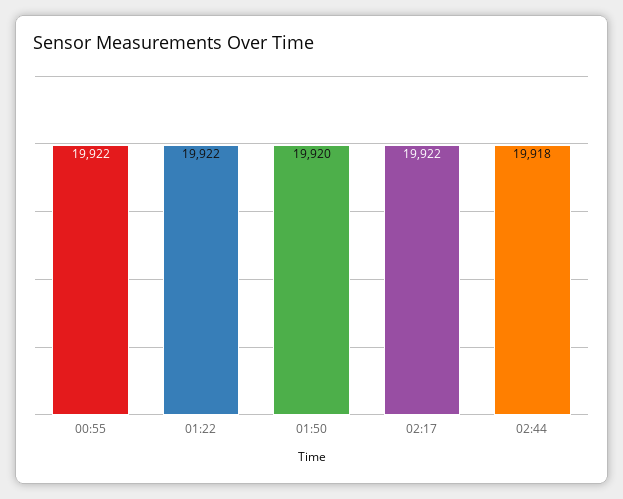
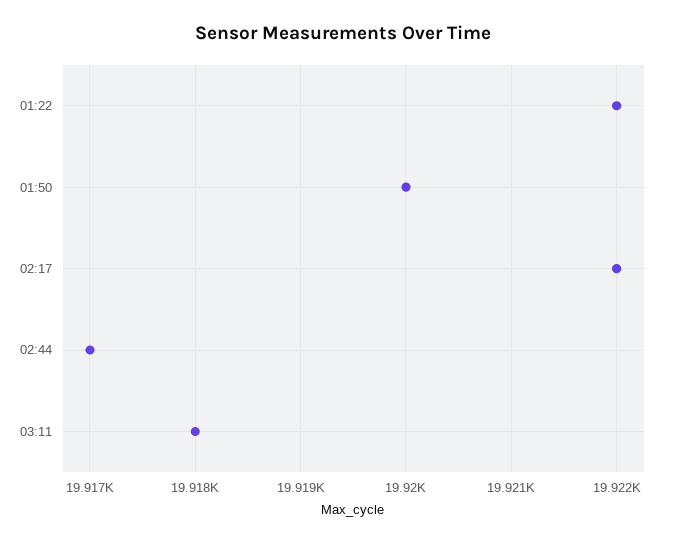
00:55: 19922 -> none
02:44: 19918 -> 19917
03:11: none -> 19918

